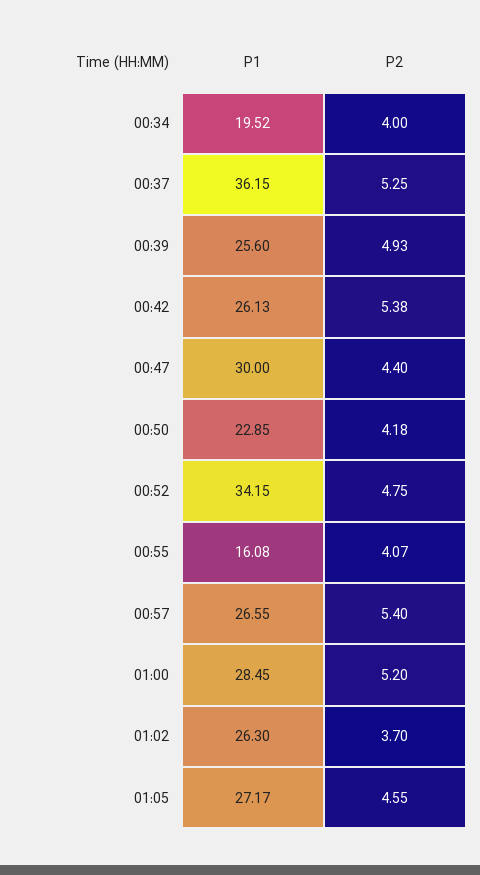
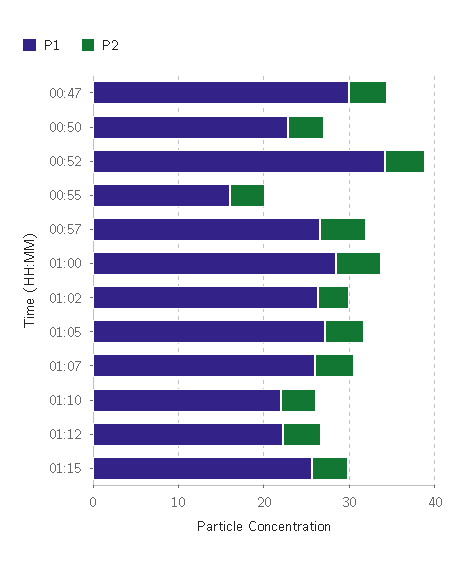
P1, 00:34: 19.52 -> none
P2, 00:34: 4 -> none
P1, 00:37: 36.15 -> none
P2, 00:37: 5.25 -> none
P1, 00:39: 25.6 -> none
P2, 00:39: 4.93 -> none
P1, 00:42: 26.13 -> none
P2, 00:42: 5.38 -> none
P1, 01:07: none -> 26
P2, 01:07: none -> 4
P1, 01:10: none -> 22
P2, 01:10: none -> 4
P1, 01:12: none -> 22
P2, 01:12: none -> 4
P1, 01:15: none -> 26
P2, 01:15: none -> 4

